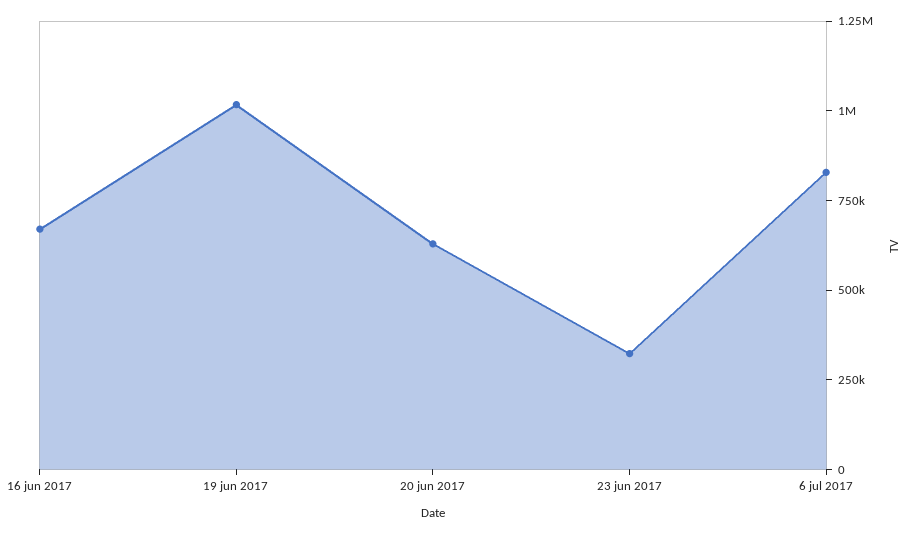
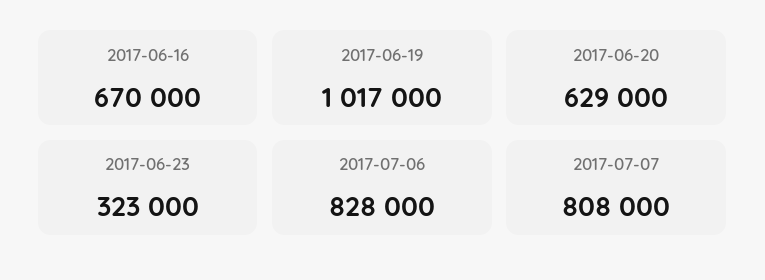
2017-07-07: none -> 808000

